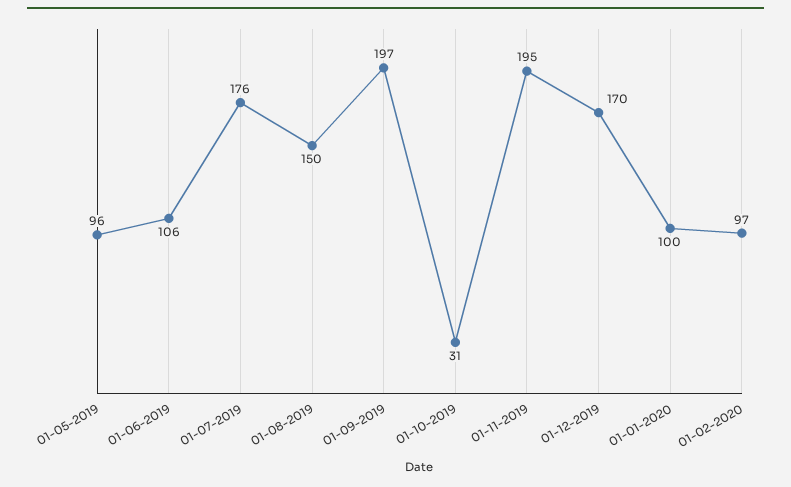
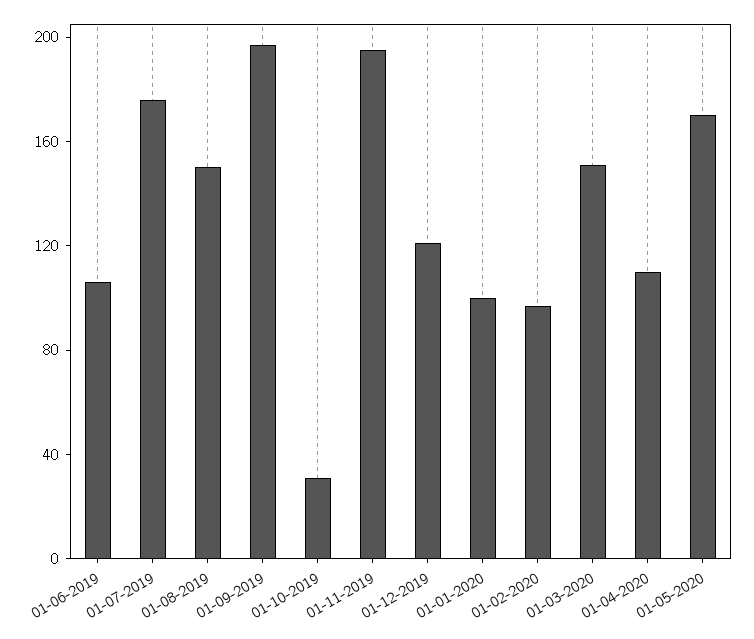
01-05-2019: 96 -> none
01-12-2019: 170 -> 120
01-03-2020: none -> 150
01-04-2020: none -> 110
01-05-2020: none -> 170

